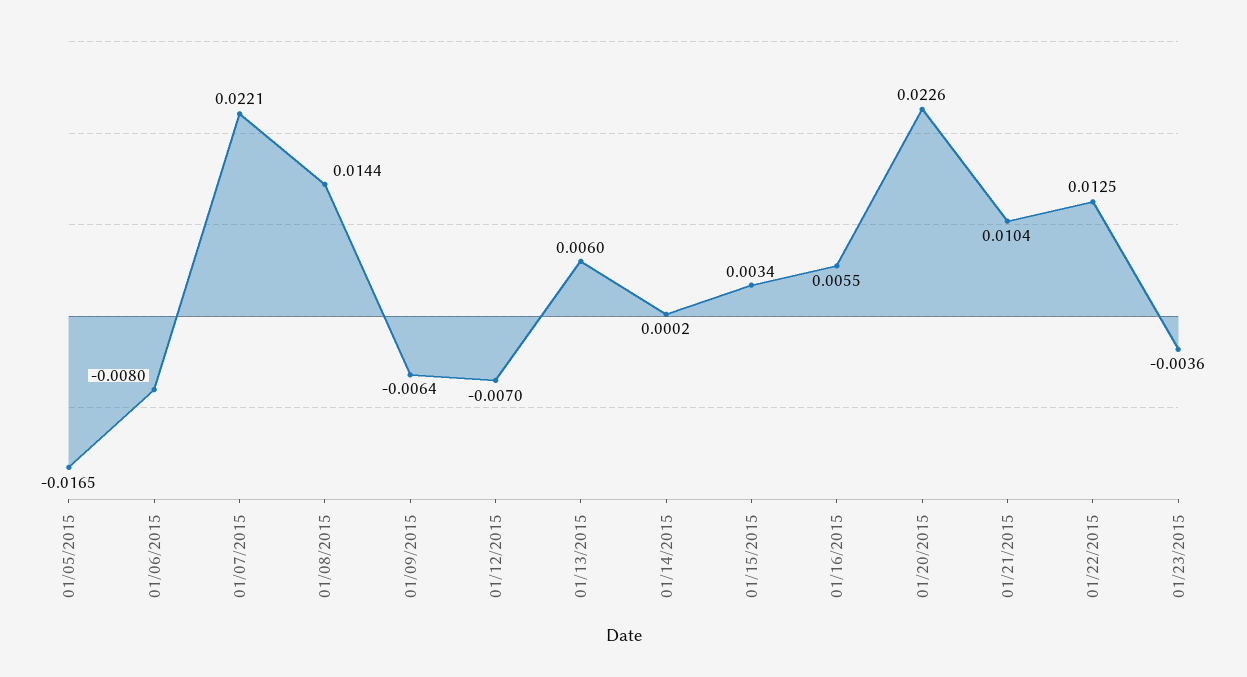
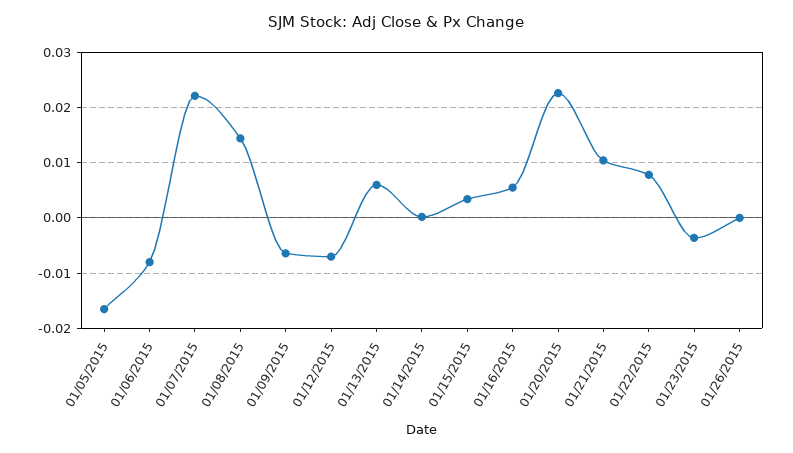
01/22/2015: 0.0125 -> 0.008
01/26/2015: none -> 0

